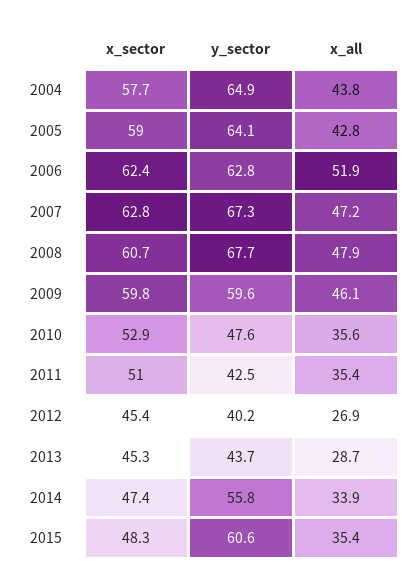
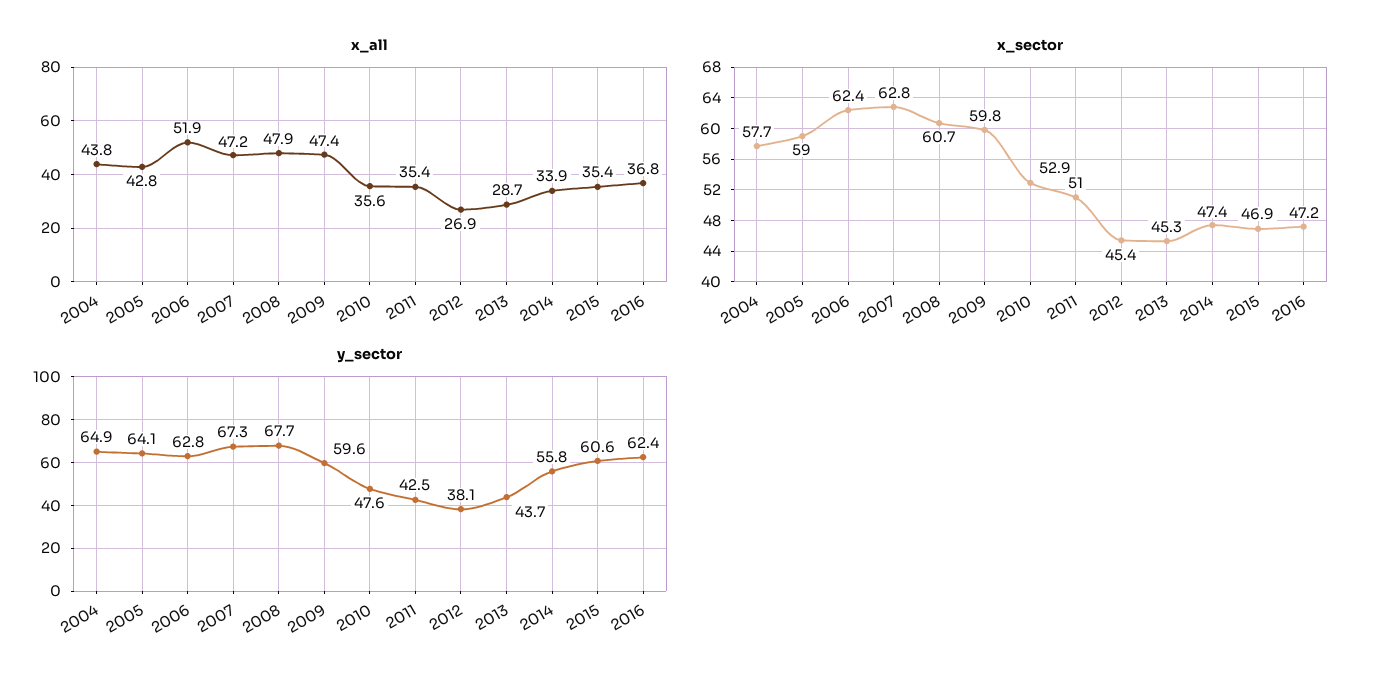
x_all, 2009: 46.1 -> 47.4
y_sector, 2012: 40.2 -> 38.1
x_sector, 2015: 48.3 -> 46.9
x_all, 2016: none -> 36.8
x_sector, 2016: none -> 47.2
y_sector, 2016: none -> 62.4

